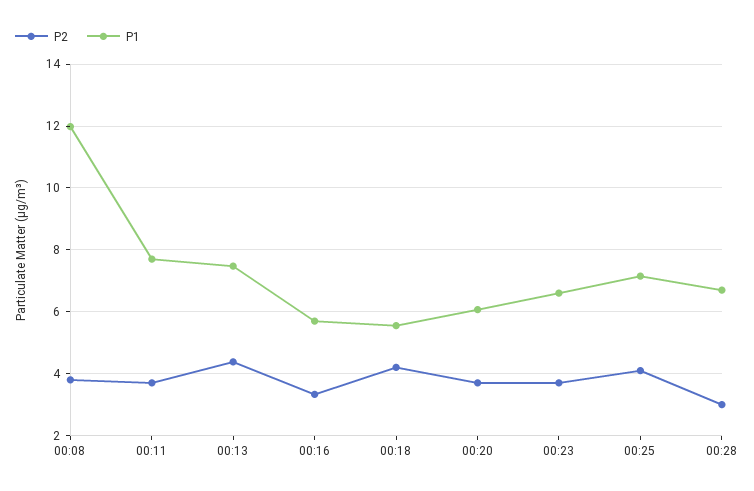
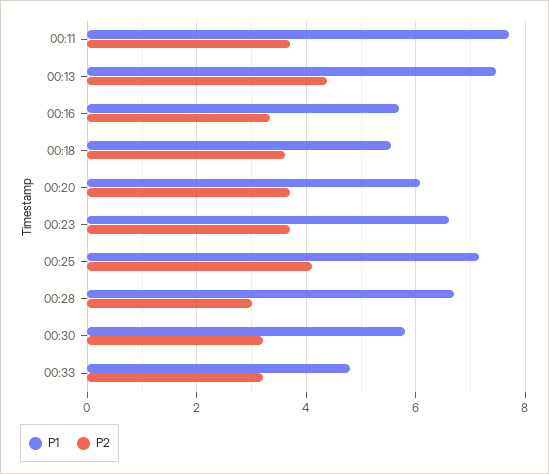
P2, 00:08: 3.8 -> none
P1, 00:08: 12 -> none
P2, 00:18: 4.2 -> 3.6
P1, 00:30: none -> 5.8
P2, 00:30: none -> 3.2
P1, 00:33: none -> 4.8
P2, 00:33: none -> 3.2

